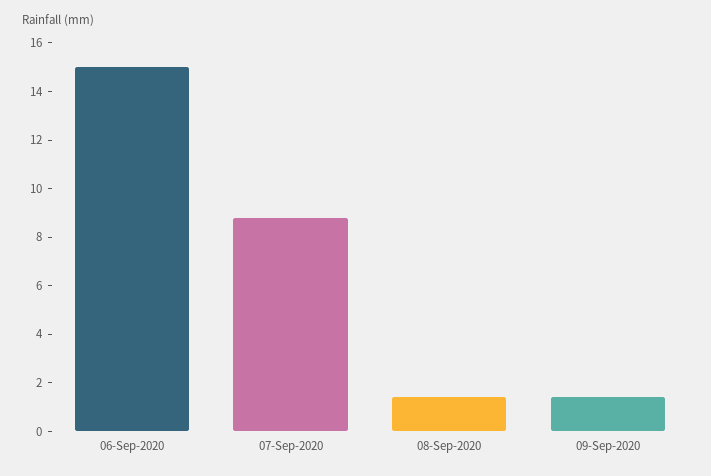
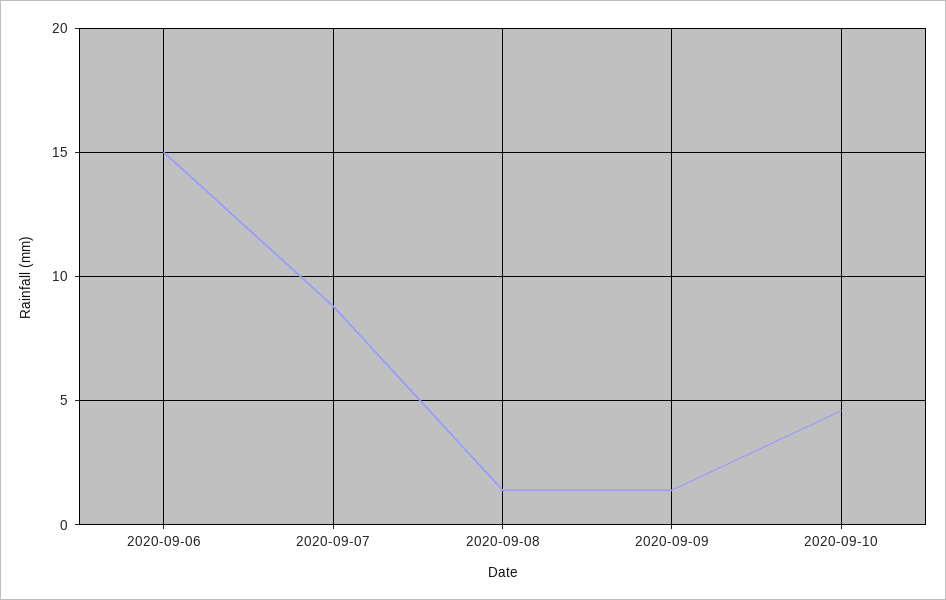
2020-09-10: none -> 4.5

